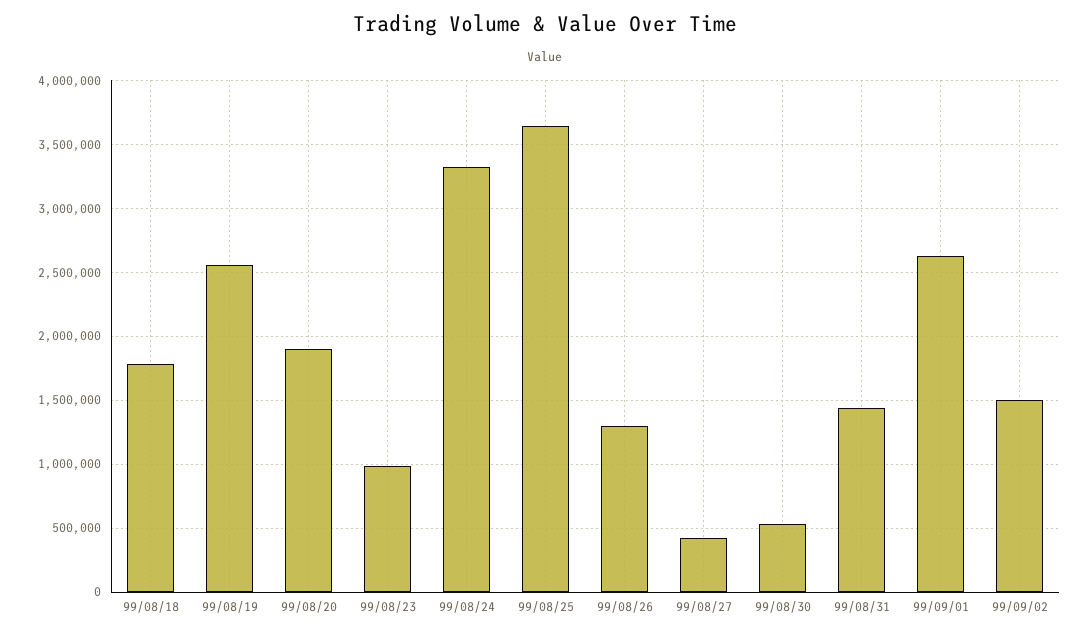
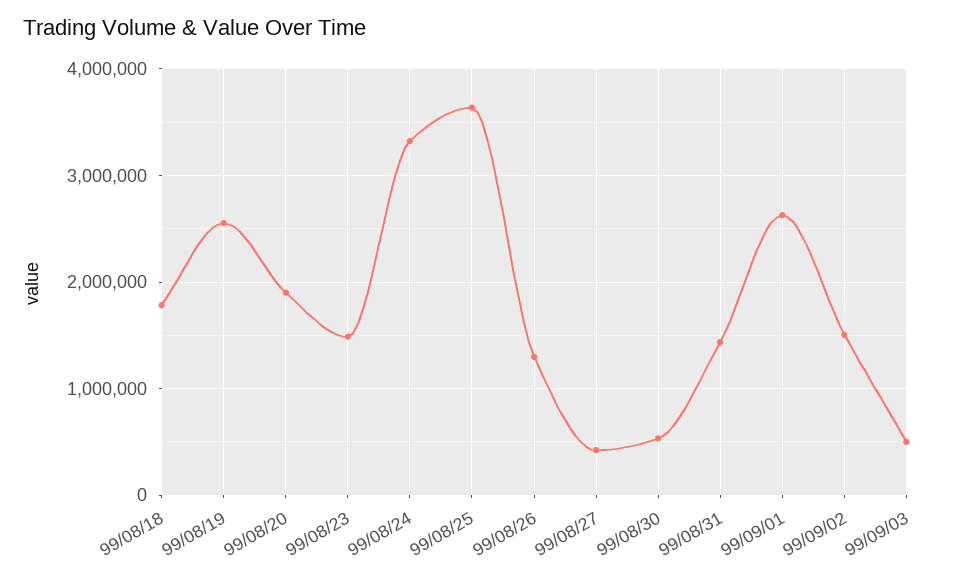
99/08/23: 1000000 -> 1500000
99/09/03: none -> 500000

